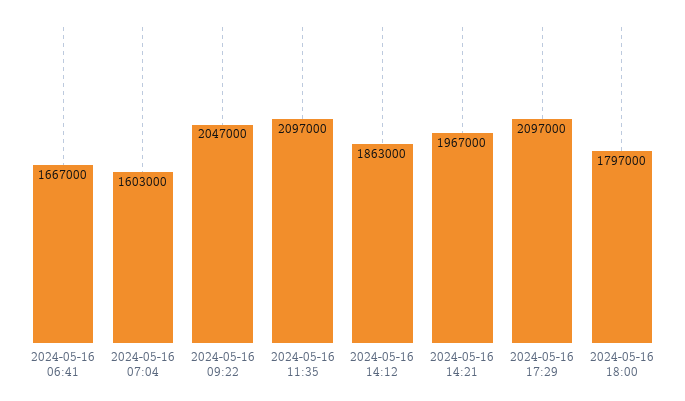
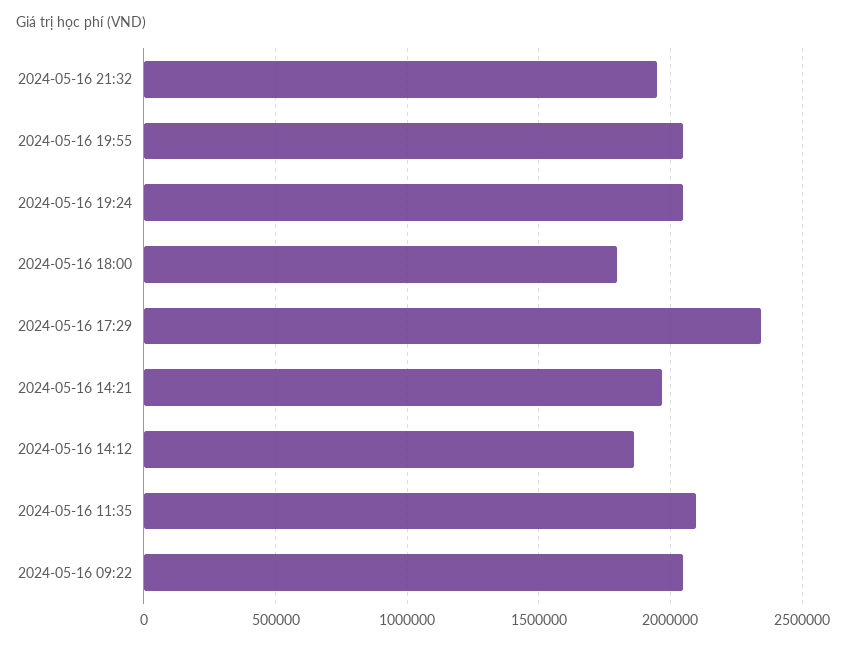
2024-05-16 06:41: 1667000 -> none
2024-05-16 07:04: 1603000 -> none
2024-05-16 17:29: 2097000 -> 2350000
2024-05-16 21:32: none -> 1950000
2024-05-16 19:55: none -> 2050000
2024-05-16 19:24: none -> 2050000

